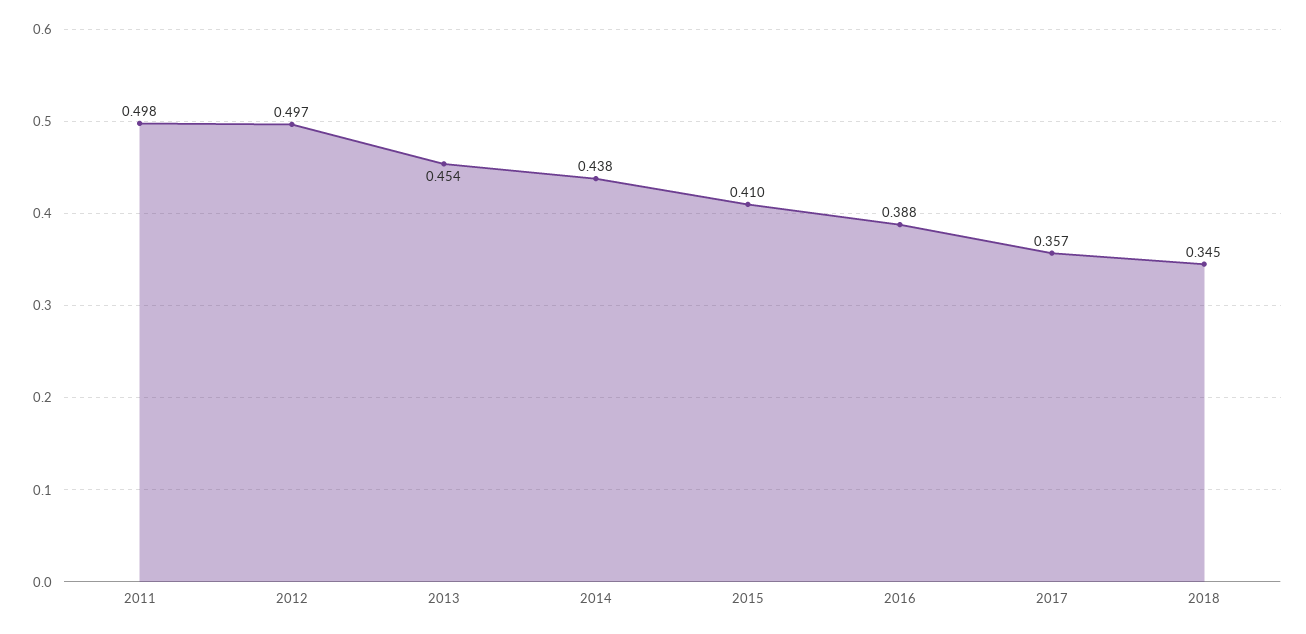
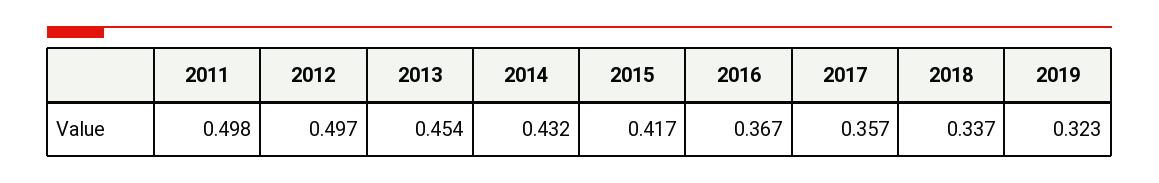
2014: 0.438 -> 0.432
2015: 0.41 -> 0.417
2016: 0.388 -> 0.367
2018: 0.345 -> 0.337
2019: none -> 0.323

